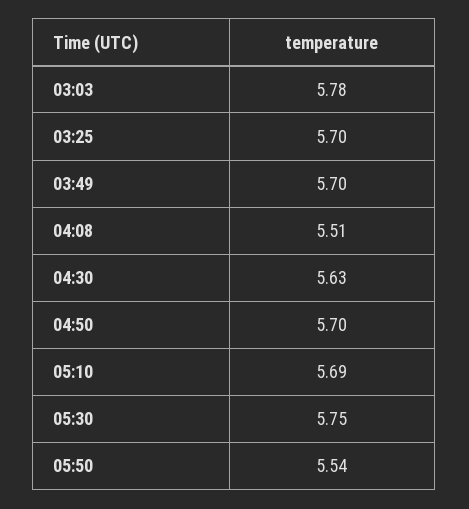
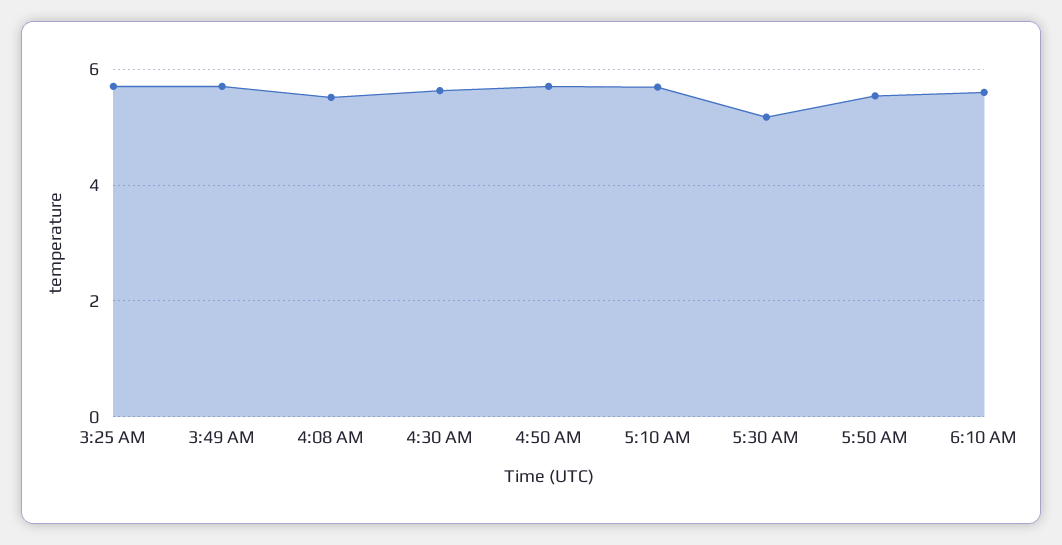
03:03: 5.78 -> none
05:30: 5.75 -> 5.2
6:10 AM: none -> 5.6

